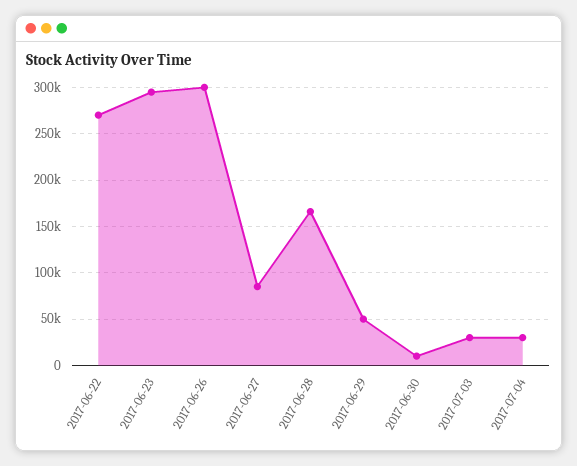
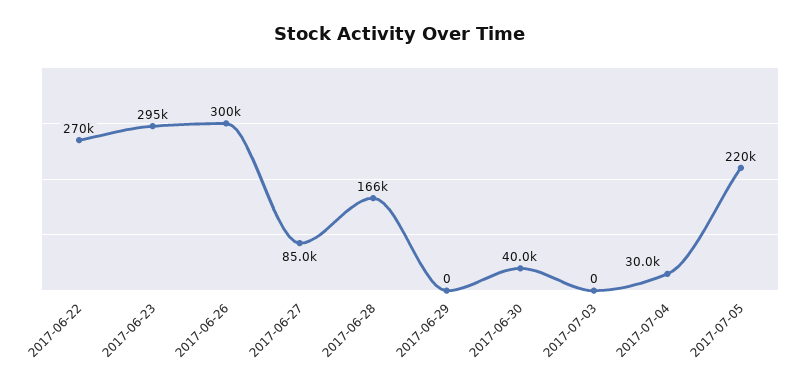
2017-06-29: 50000 -> 0
2017-06-30: 10000 -> 40000
2017-07-03: 30000 -> 0
2017-07-05: none -> 220000

